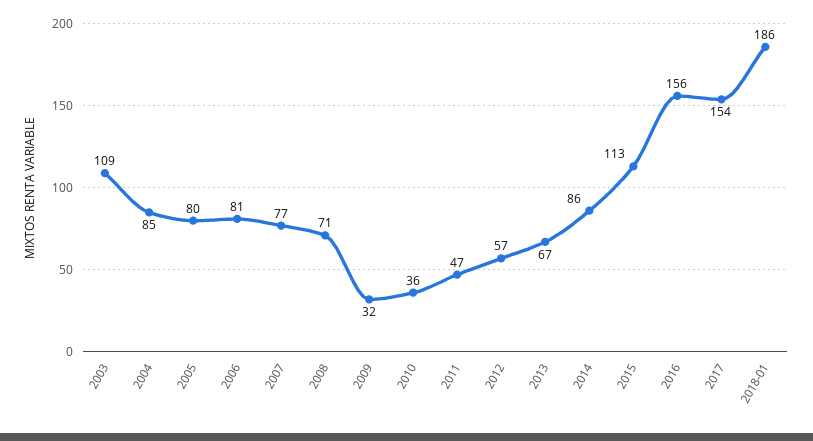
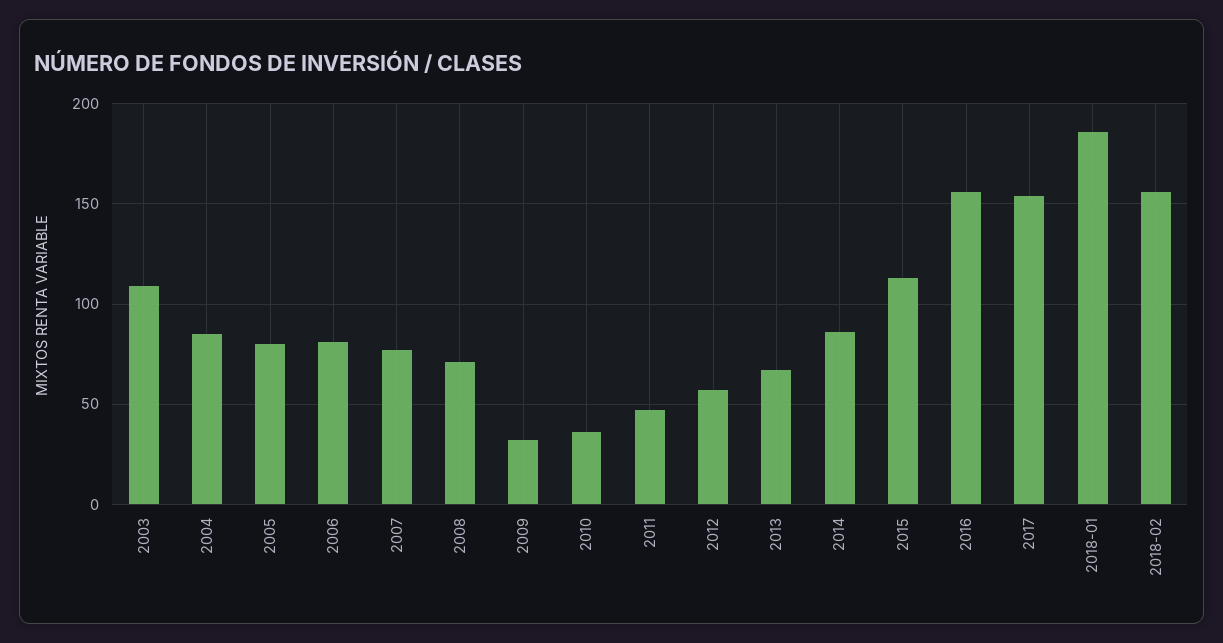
2018-02: none -> 155

